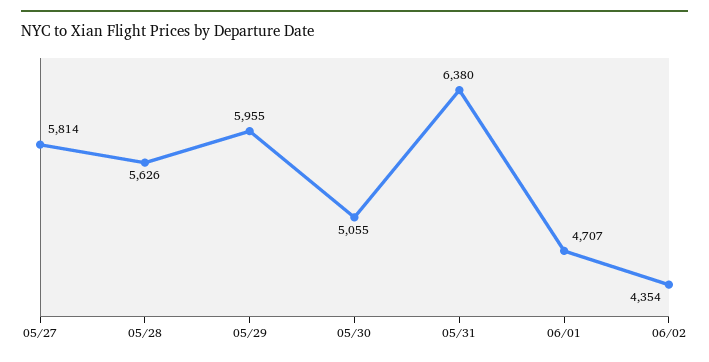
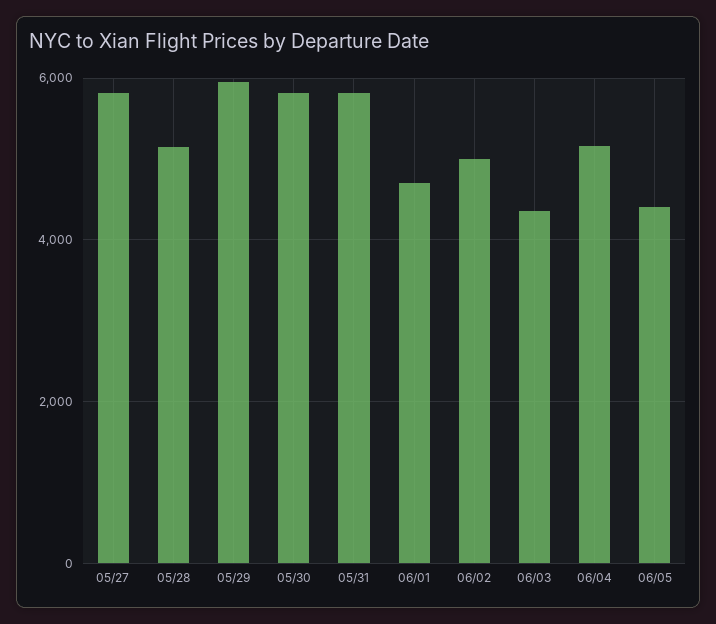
05/28: 5626 -> 5200
05/30: 5055 -> 5800
05/31: 6380 -> 5800
06/02: 4354 -> 5000
06/03: none -> 4400
06/04: none -> 5200
06/05: none -> 4400

